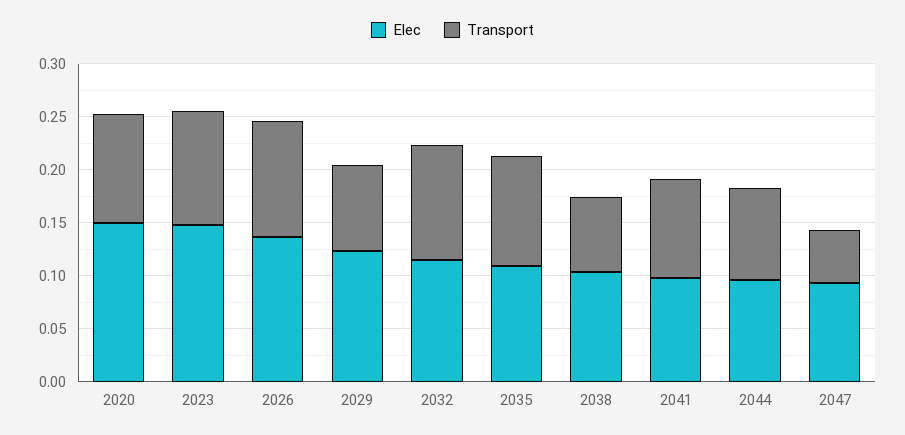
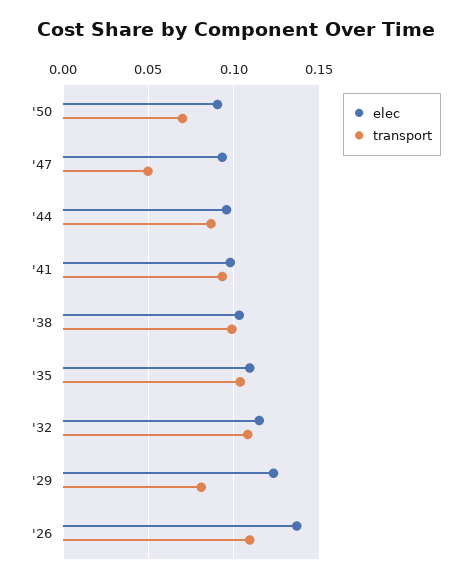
Elec, 2020: 0.15 -> none
Transport, 2020: 0.1 -> none
Elec, 2023: 0.15 -> none
Transport, 2023: 0.11 -> none
Transport, 2038: 0.07 -> 0.1
Elec, '50: none -> 0.09
Transport, '50: none -> 0.07

